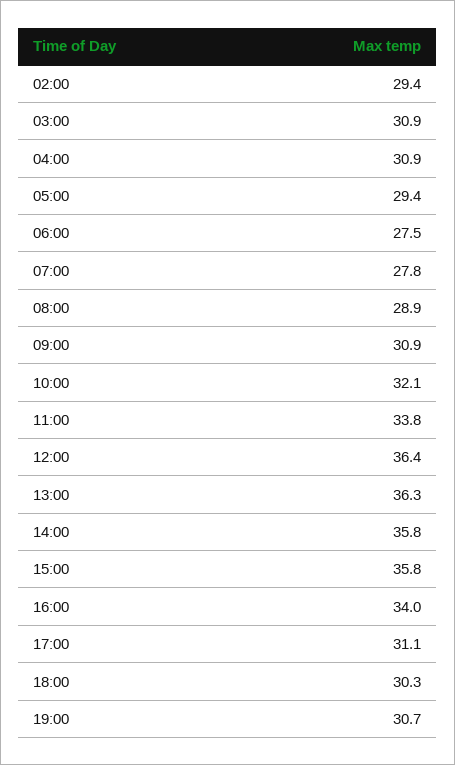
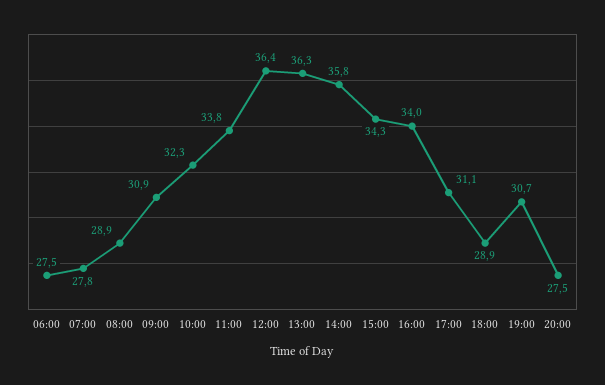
02:00: 29.4 -> none
03:00: 30.9 -> none
04:00: 30.9 -> none
05:00: 29.4 -> none
10:00: 32.1 -> 32.3
15:00: 35.8 -> 34.3
18:00: 30.3 -> 28.9
20:00: none -> 27.5

